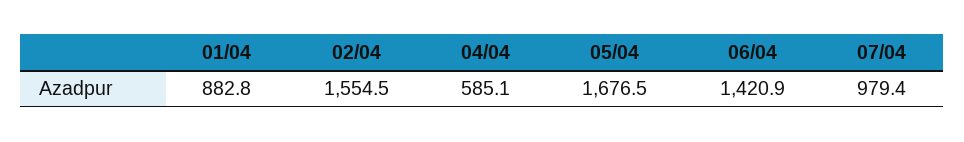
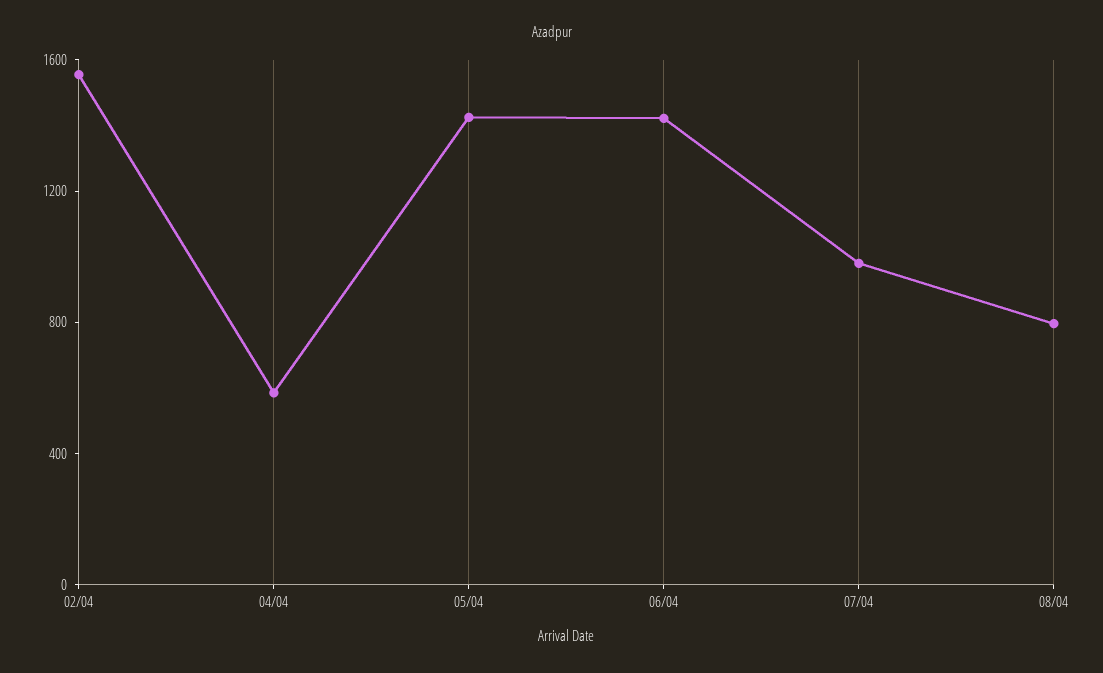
01/04: 882.8 -> none
05/04: 1676.5 -> 1400
08/04: none -> 800

